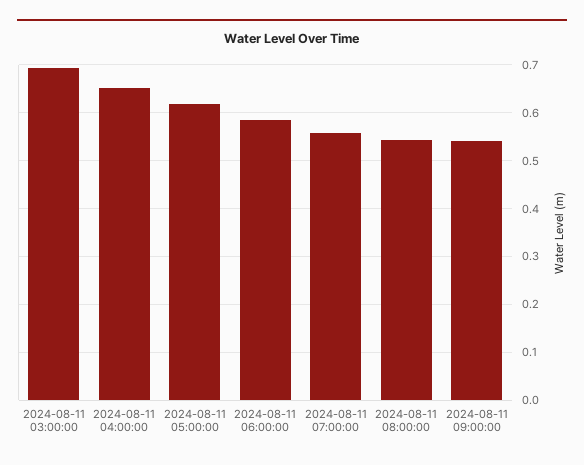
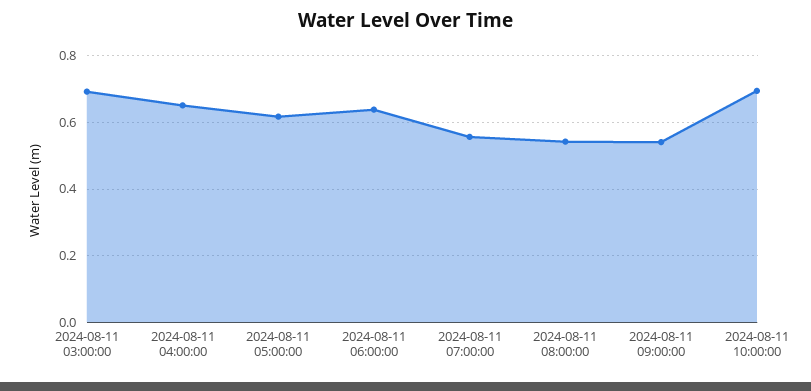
2024-08-11 06:00:00: 0.58 -> 0.64
2024-08-11 10:00:00: none -> 0.7

